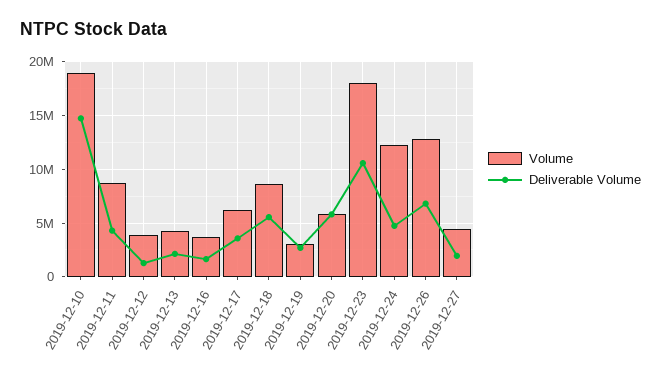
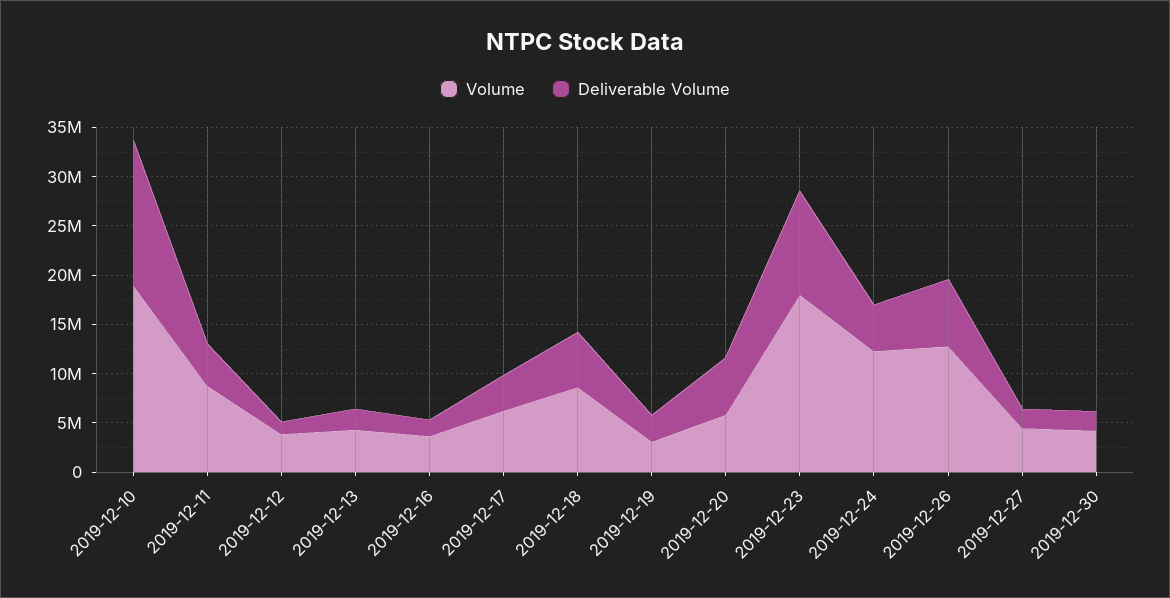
Volume, 2019-12-30: none -> 4000000
Deliverable Volume, 2019-12-30: none -> 2000000

